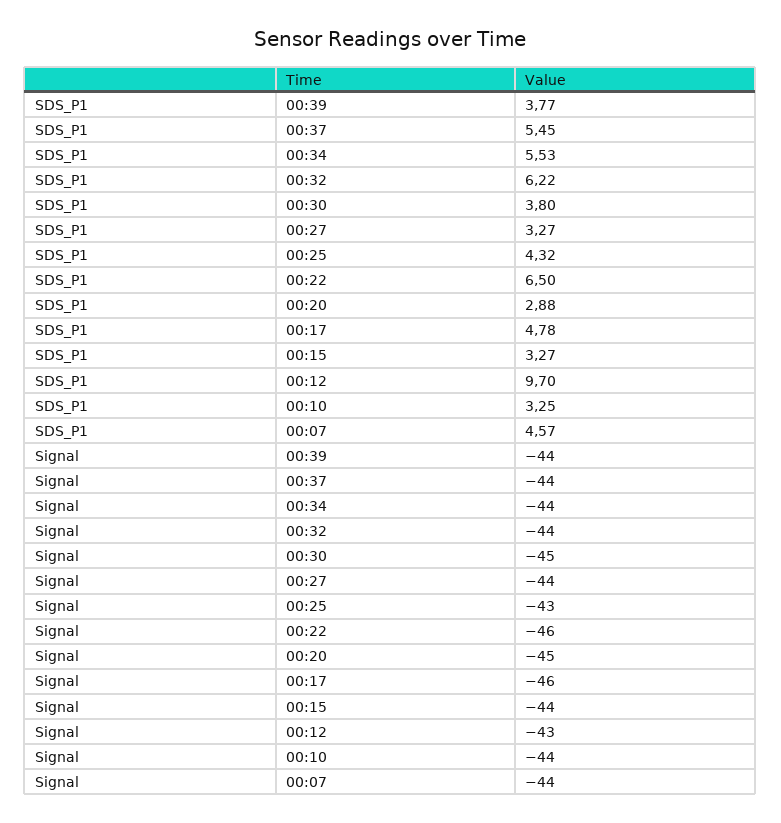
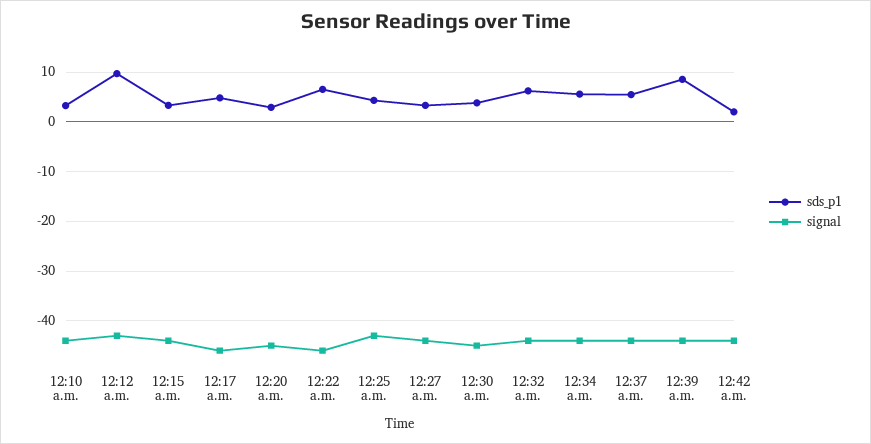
SDS_P1, 00:39: 3.77 -> 8
SDS_P1, 00:07: 4.57 -> none
Signal, 00:07: -44 -> none
SDS_P1, 12:42 a.m.: none -> 2
Signal, 12:42 a.m.: none -> -44

